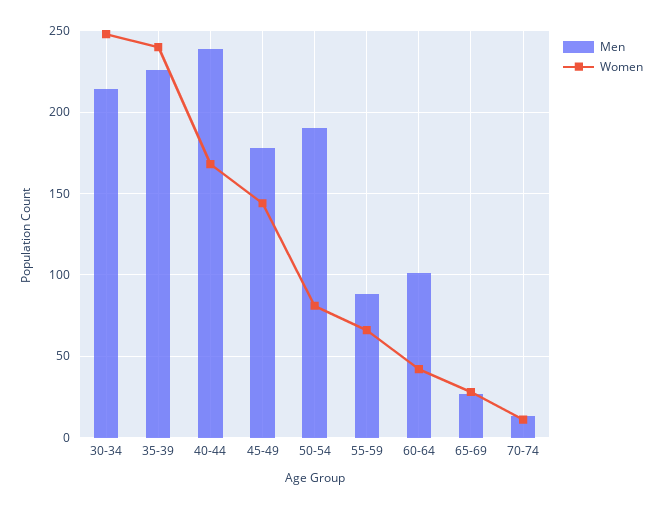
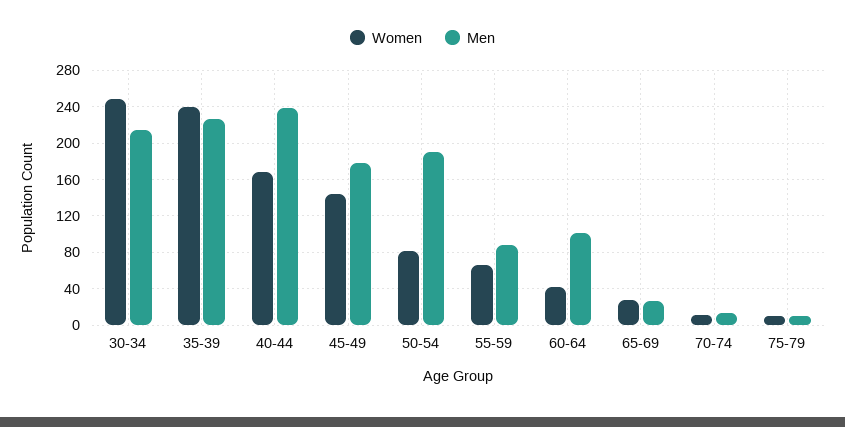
Women, 75-79: none -> 10
Men, 75-79: none -> 10

